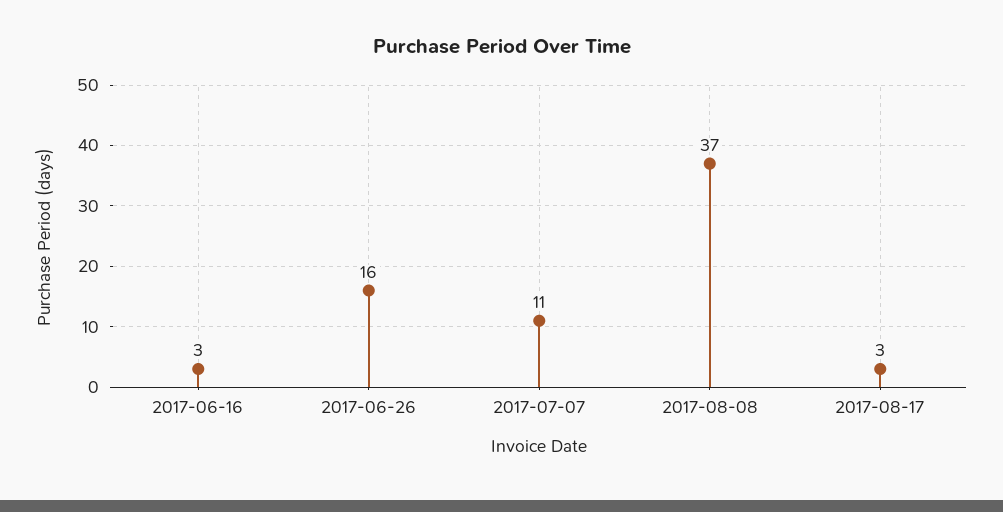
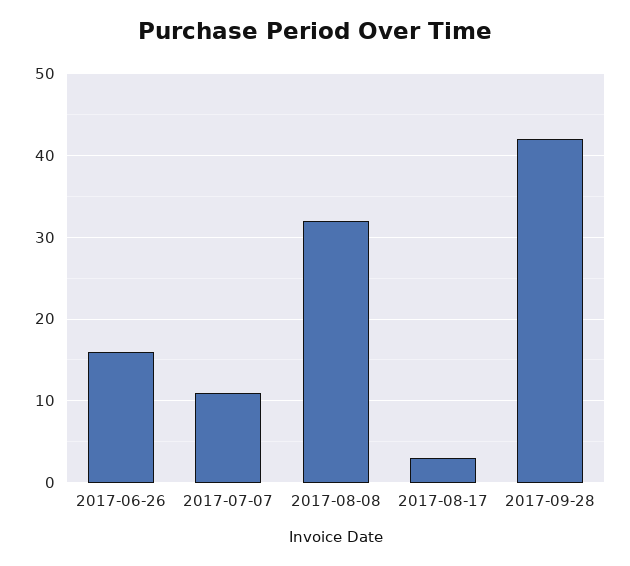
2017-06-16: 3 -> none
2017-08-08: 37 -> 32
2017-09-28: none -> 42

